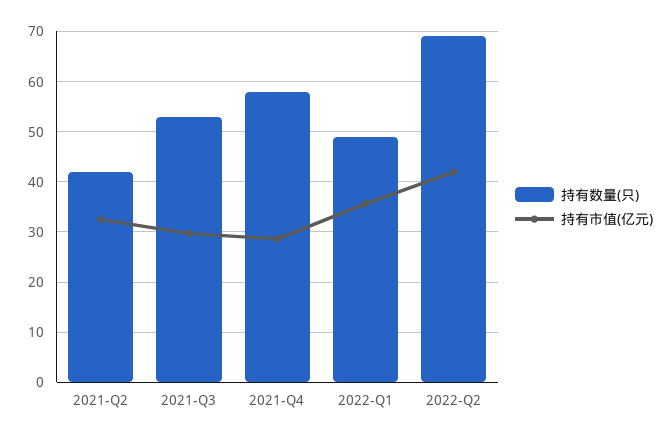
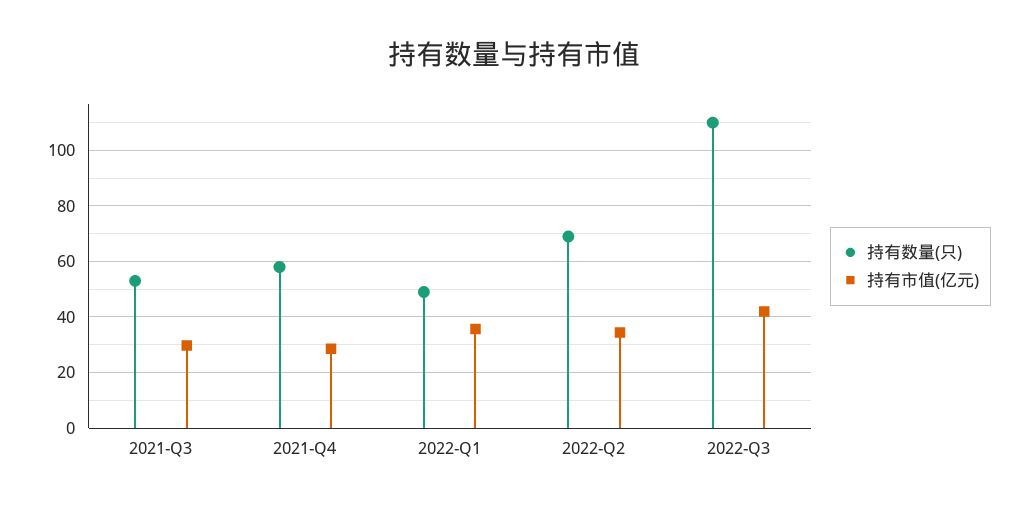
持有数量(只), 2021-Q2: 42 -> none
持有市值(亿元), 2021-Q2: 32 -> none
持有市值(亿元), 2022-Q2: 42 -> 35
持有数量(只), 2022-Q3: none -> 110
持有市值(亿元), 2022-Q3: none -> 42.5

